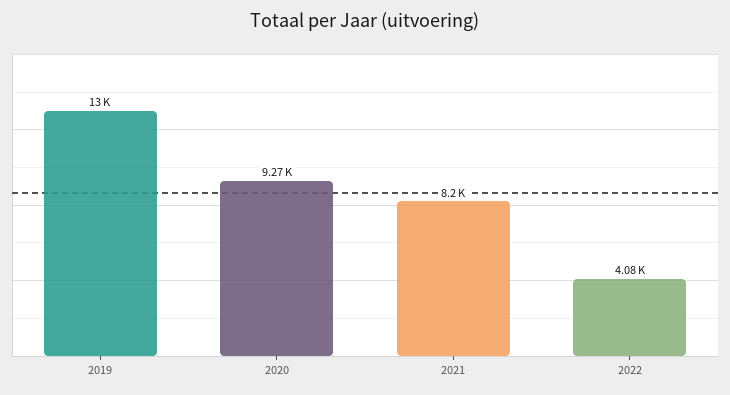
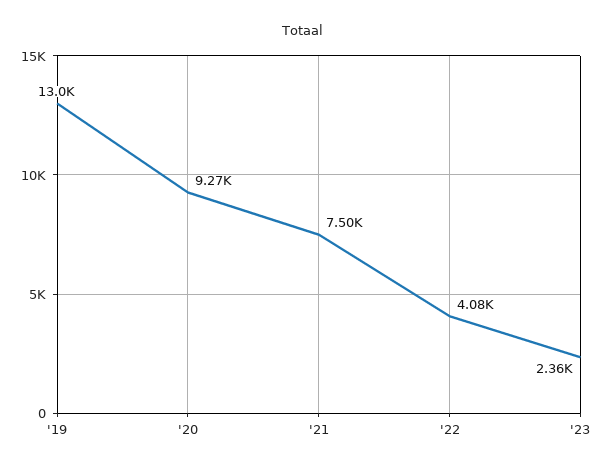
2021: 8200 -> 7500
'23: none -> 2360

